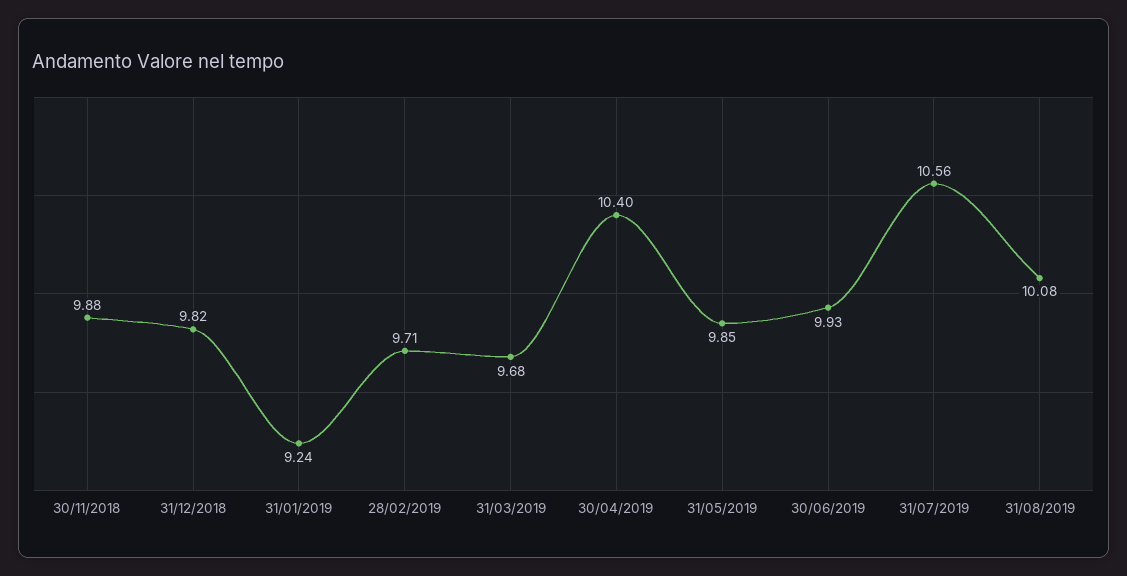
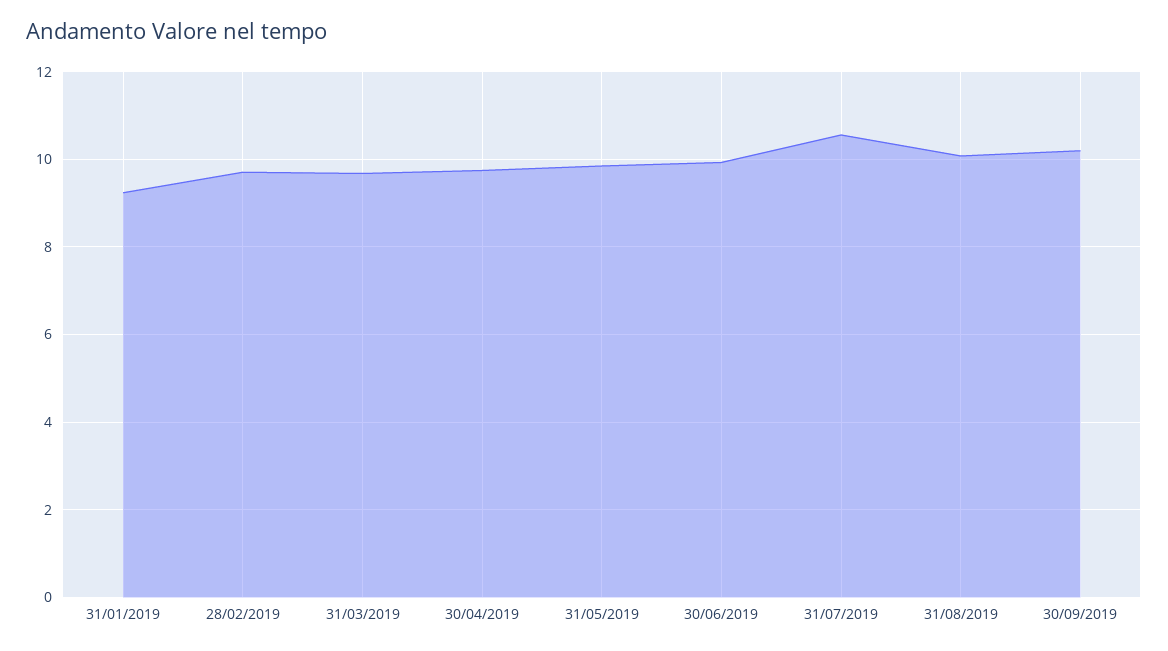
30/11/2018: 9.88 -> none
31/12/2018: 9.82 -> none
30/04/2019: 10.4 -> 9.8
30/09/2019: none -> 10.2

